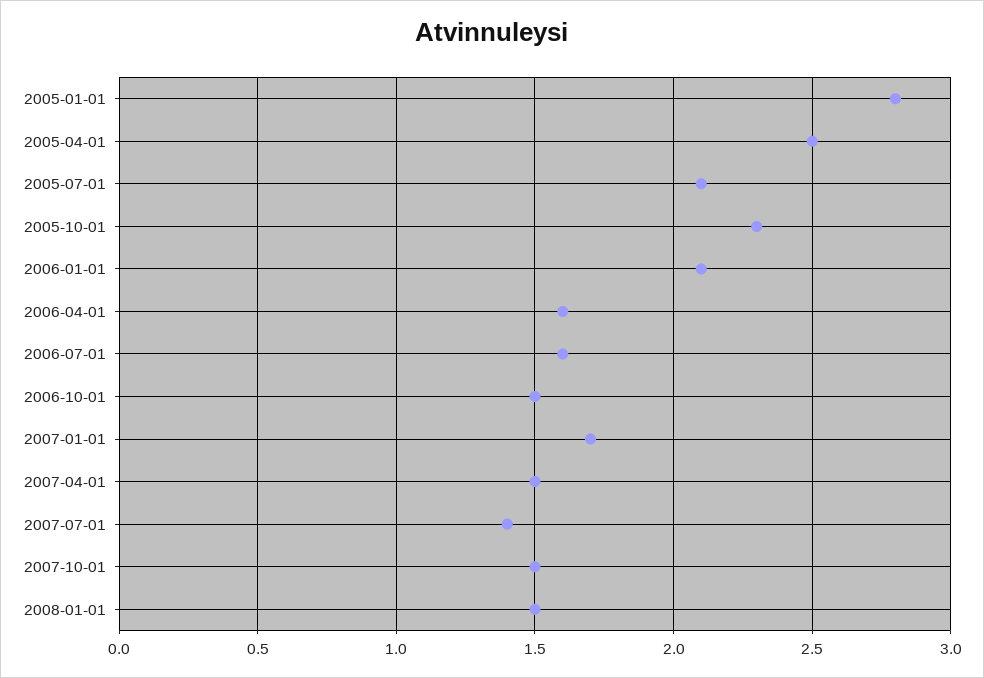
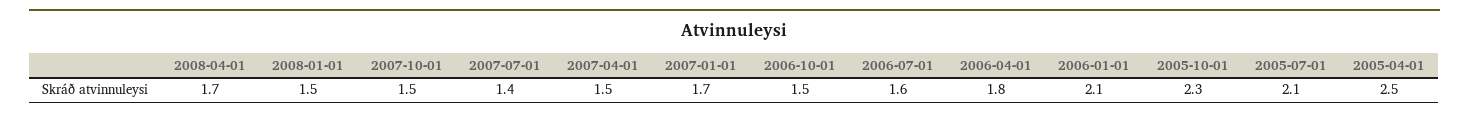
2005-01-01: 2.8 -> none
2006-04-01: 1.6 -> 1.8
2008-04-01: none -> 1.7

